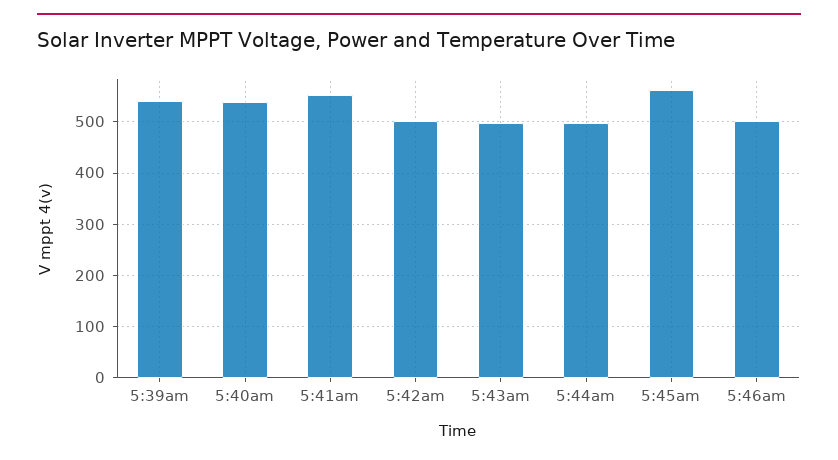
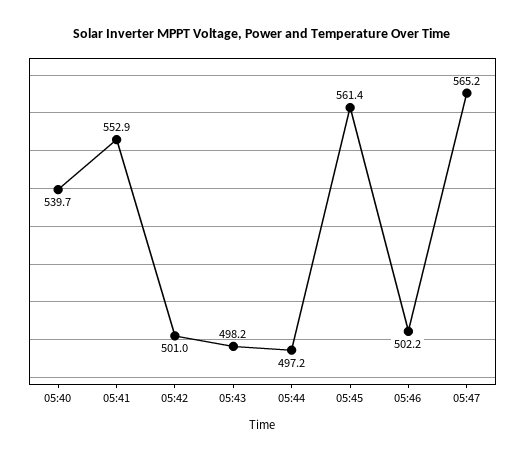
5:39am: 540 -> none
05:47: none -> 565.2

